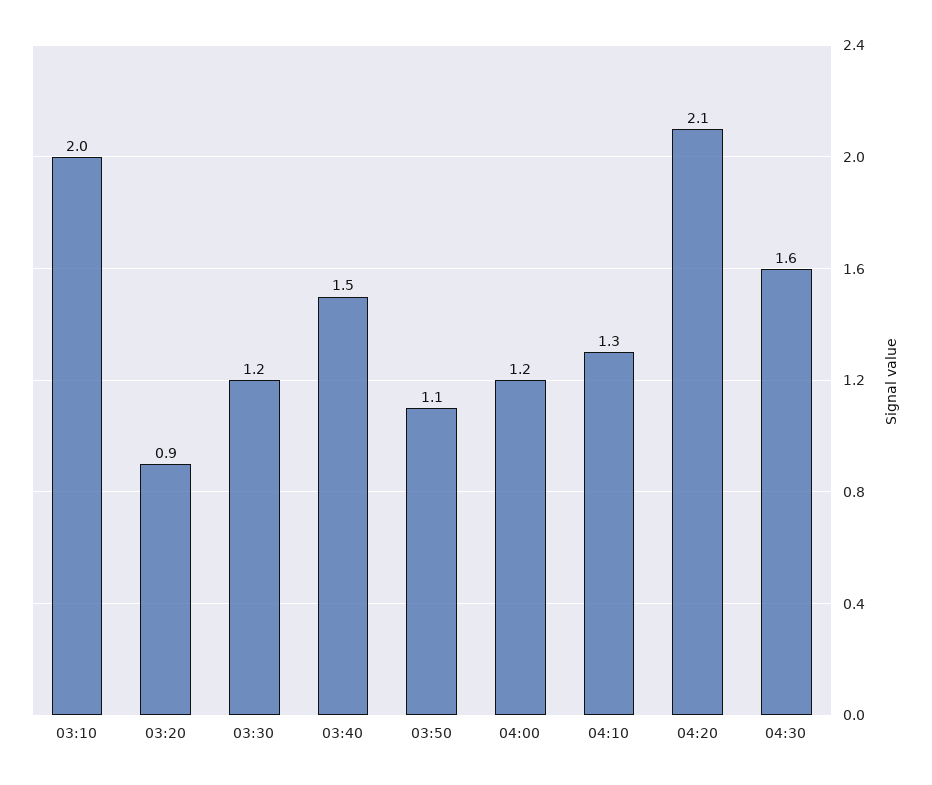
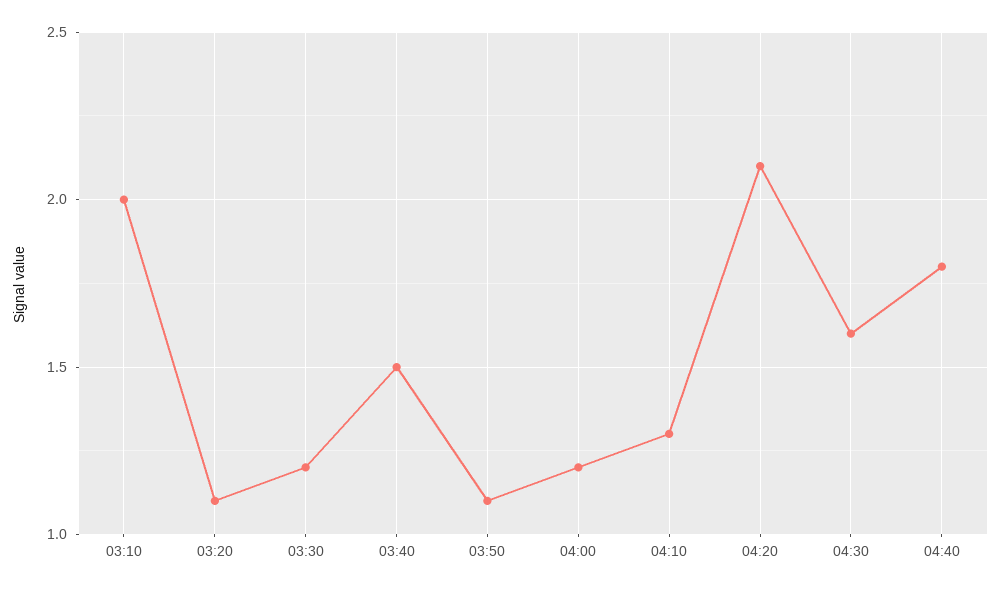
03:20: 0.9 -> 1.1
04:40: none -> 1.8

